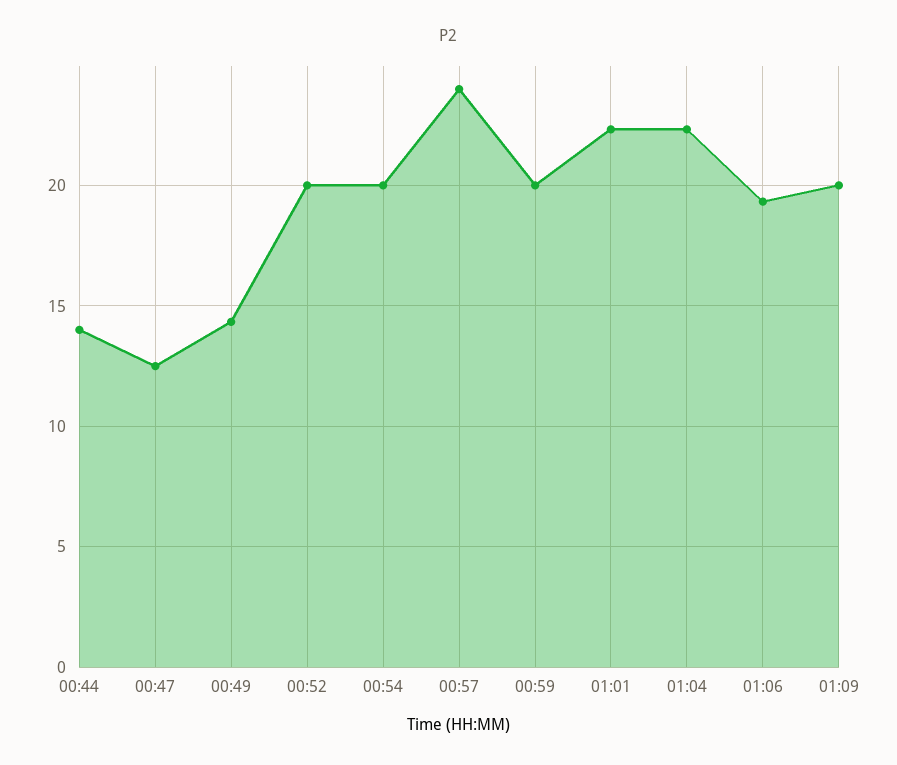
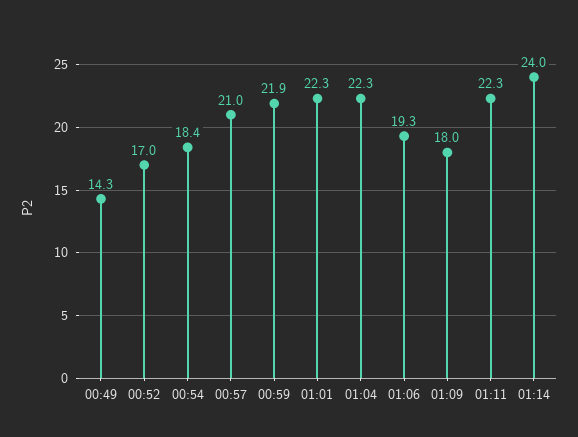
00:44: 14 -> none
00:47: 12.5 -> none
00:52: 20 -> 17
00:54: 20 -> 18.4
00:57: 24 -> 21
00:59: 20 -> 21.9
01:09: 20 -> 18
01:11: none -> 22.3
01:14: none -> 24

